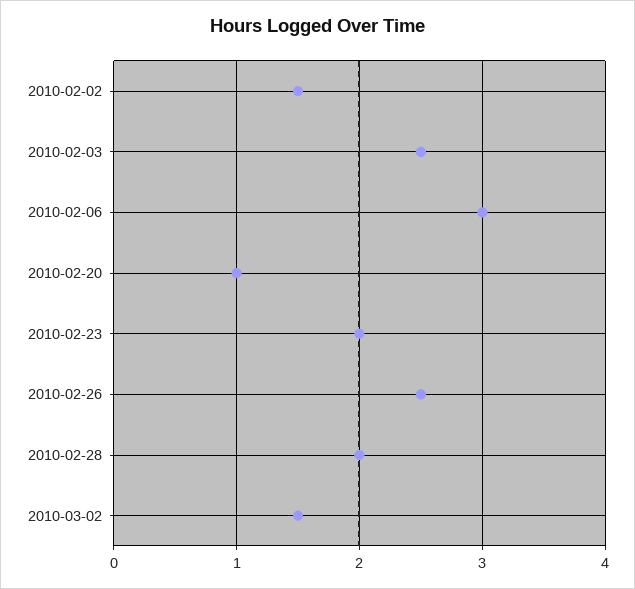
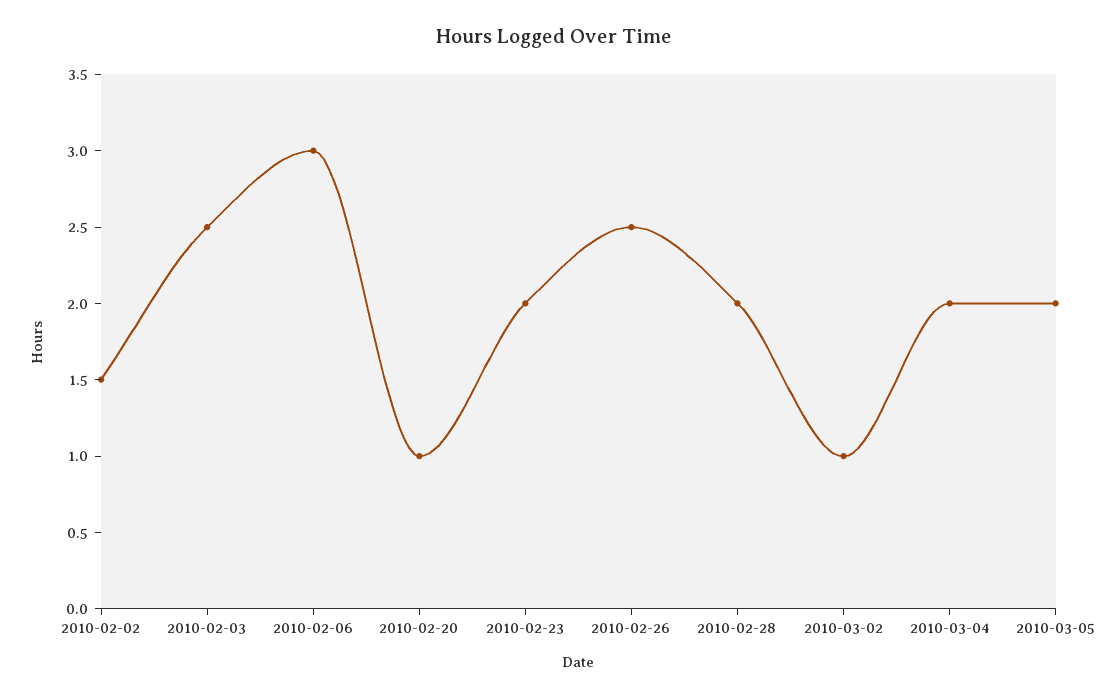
2010-03-02: 1.5 -> 1
2010-03-04: none -> 2
2010-03-05: none -> 2

